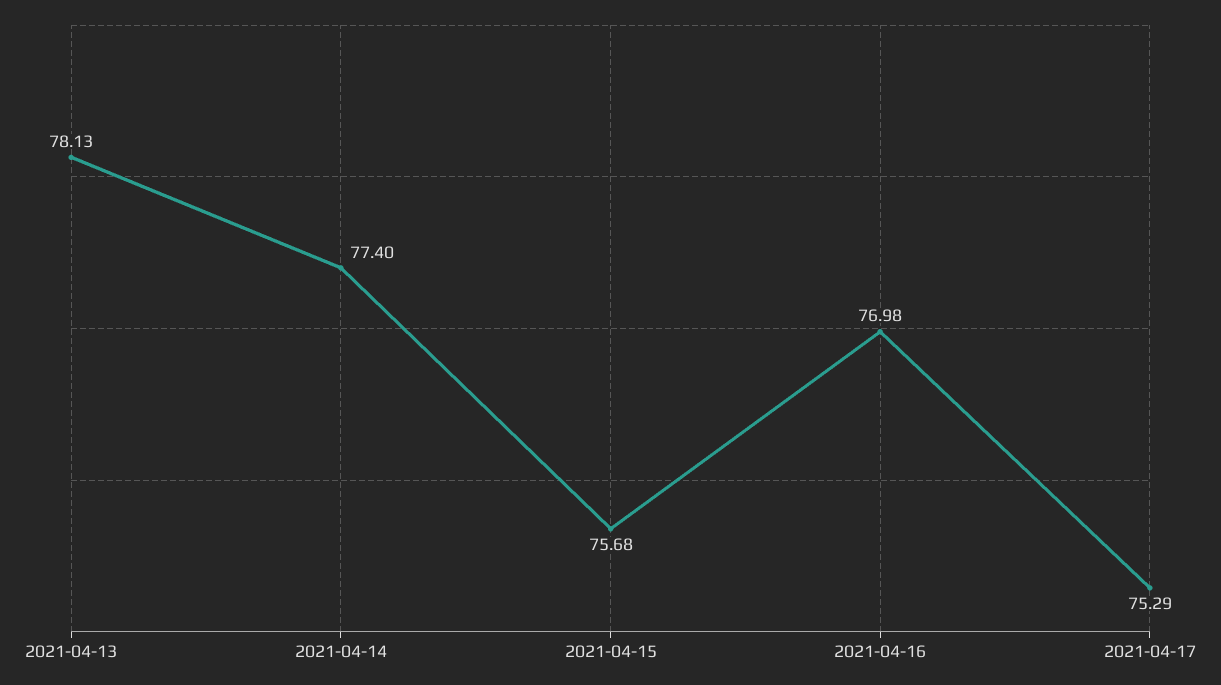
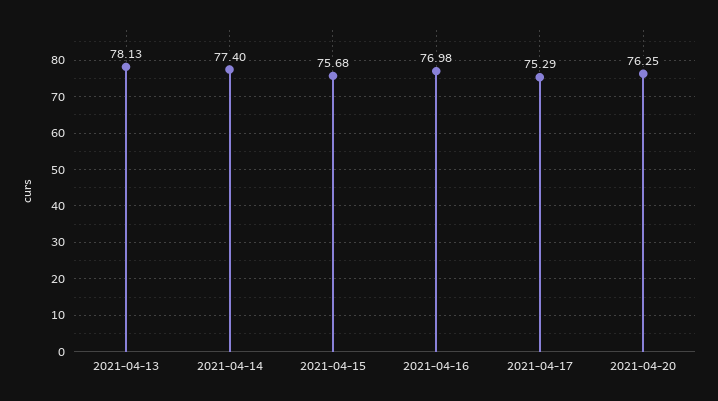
2021-04-20: none -> 76.25

